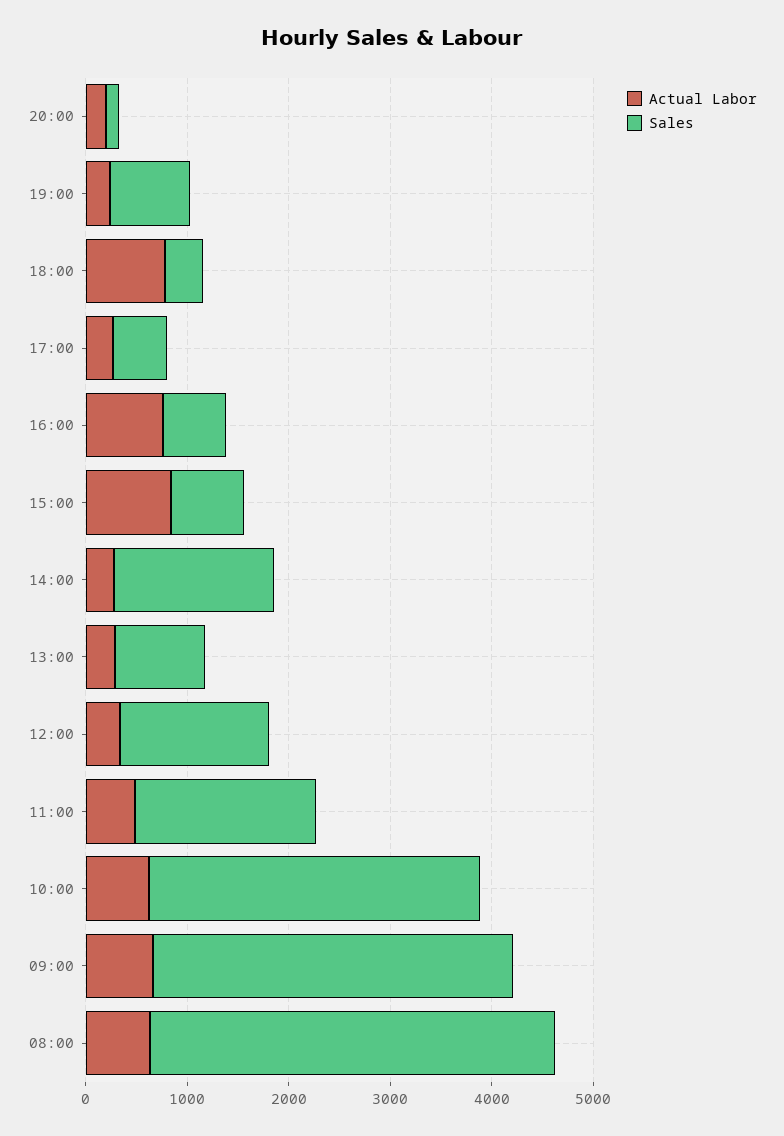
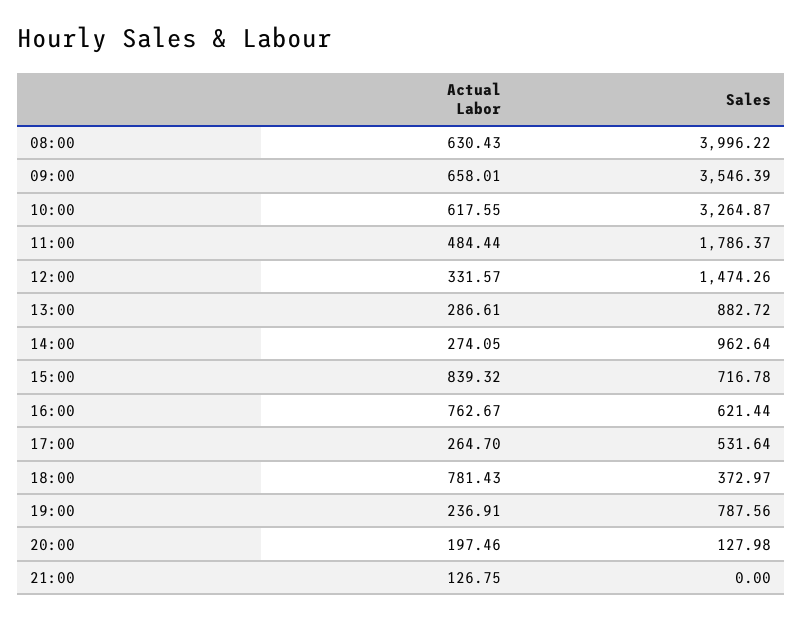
Sales, 14:00: 1600 -> 962.64
Actual Labor, 21:00: none -> 126.75
Sales, 21:00: none -> 0

